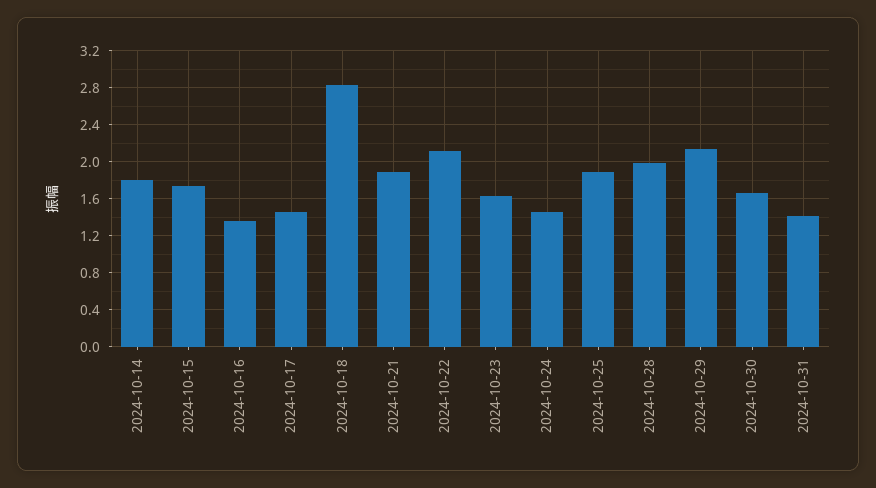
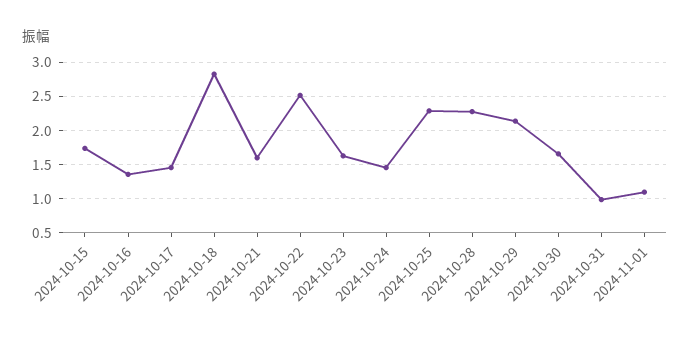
2024-10-14: 1.8 -> none
2024-10-21: 1.9 -> 1.6
2024-10-22: 2.1 -> 2.5
2024-10-25: 1.9 -> 2.3
2024-10-28: 2 -> 2.3
2024-10-31: 1.4 -> 1
2024-11-01: none -> 1.1

